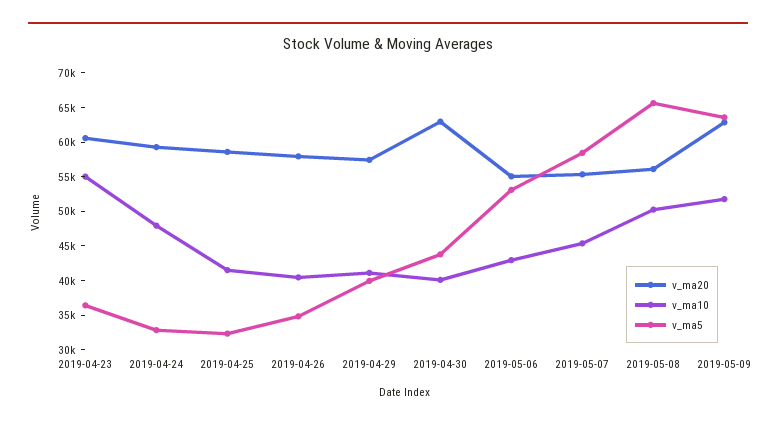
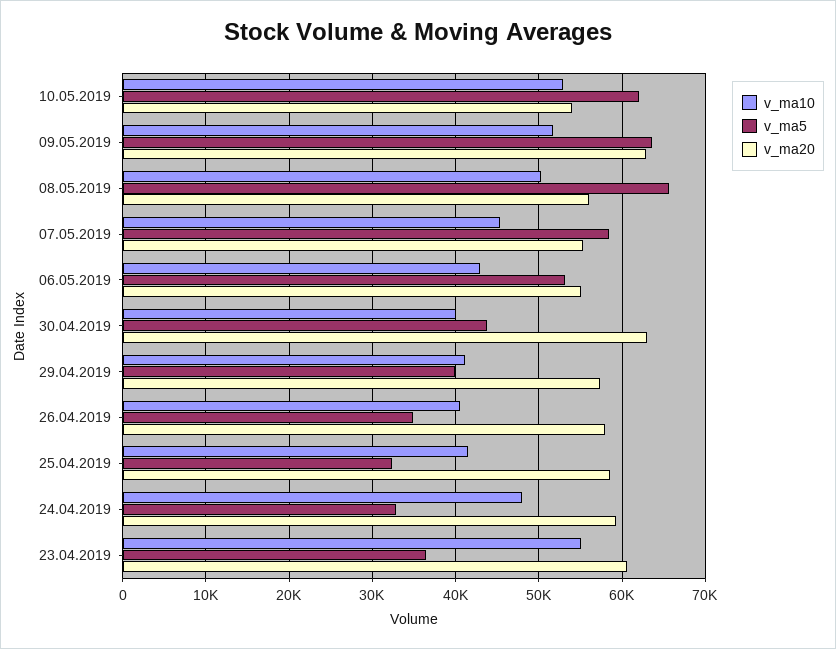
v_ma10, 10.05.2019: none -> 53000
v_ma5, 10.05.2019: none -> 62000
v_ma20, 10.05.2019: none -> 54000

